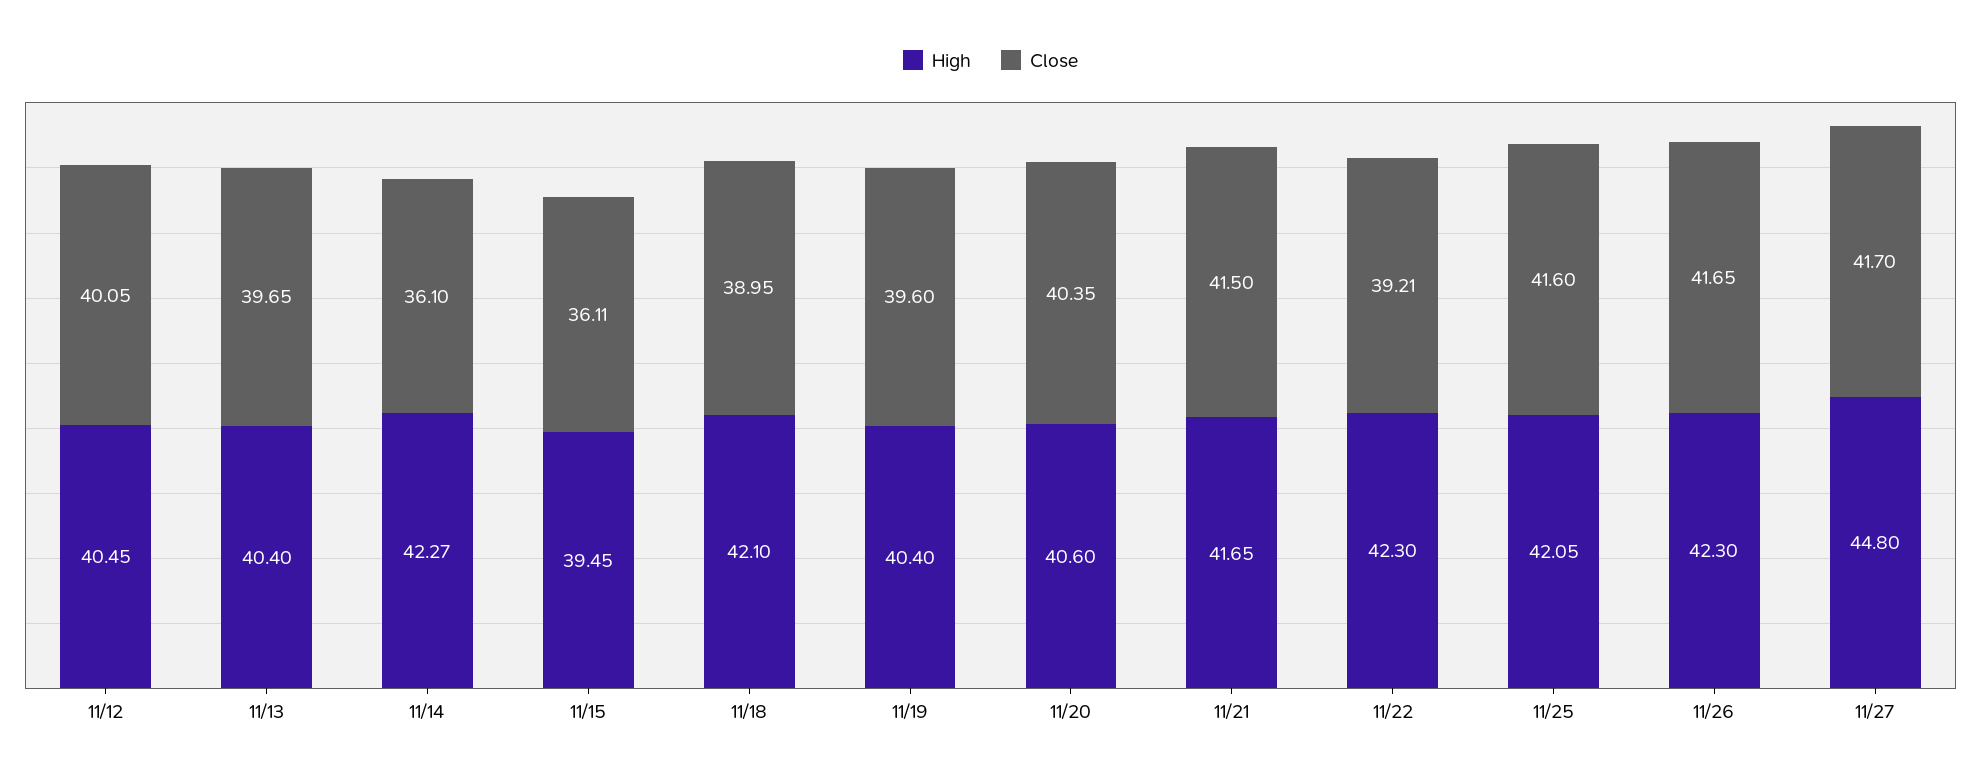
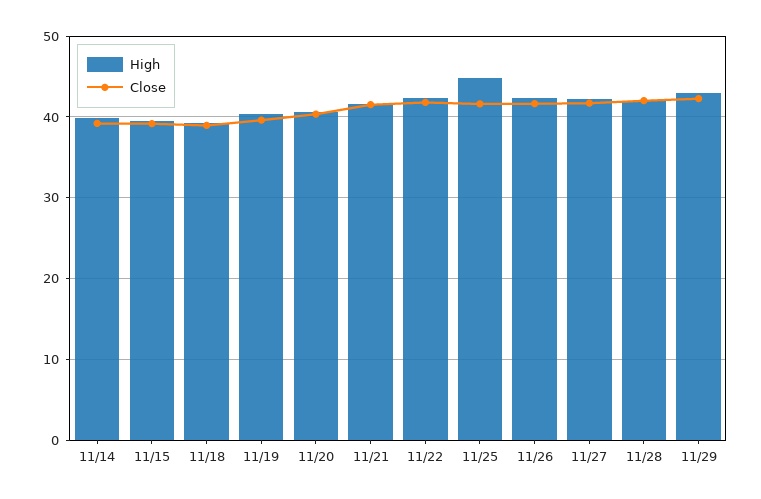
High, 11/12: 40.45 -> none
Close, 11/12: 40.05 -> none
High, 11/13: 40.4 -> none
Close, 11/13: 39.65 -> none
High, 11/14: 42.27 -> 40
Close, 11/14: 36.1 -> 39
Close, 11/15: 36.11 -> 39
High, 11/18: 42.1 -> 39
Close, 11/22: 39.21 -> 42
High, 11/25: 42.05 -> 45
High, 11/27: 44.8 -> 42
High, 11/28: none -> 42
Close, 11/28: none -> 42
High, 11/29: none -> 43
Close, 11/29: none -> 42

